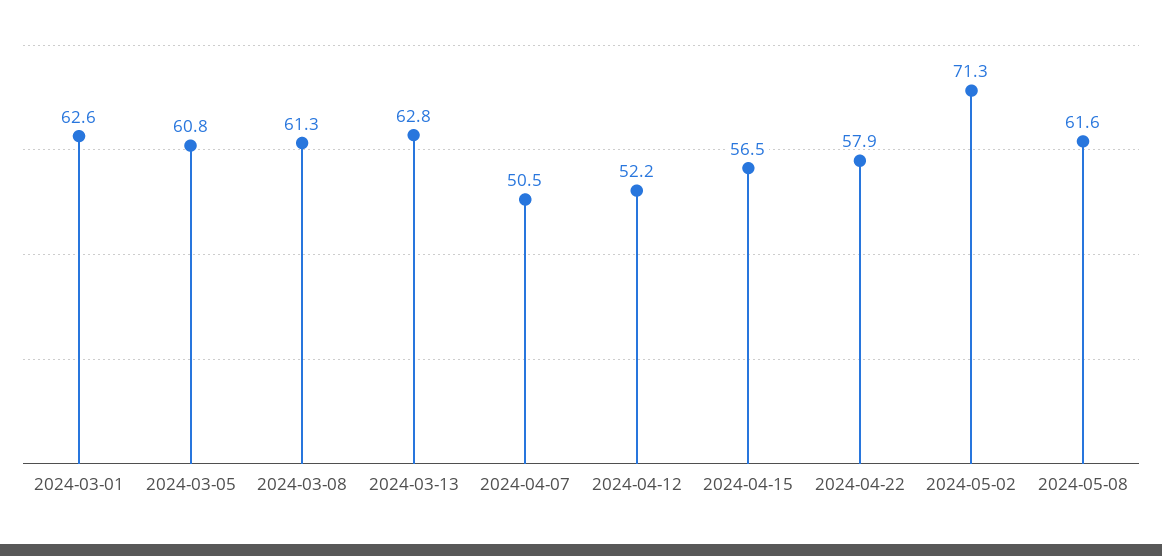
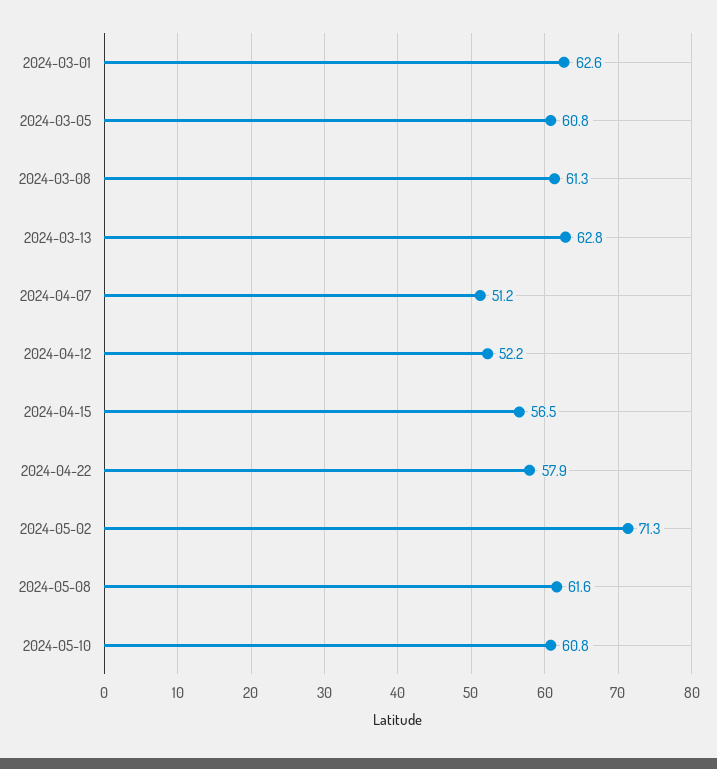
2024-04-07: 50.5 -> 51.2
2024-05-10: none -> 60.8

